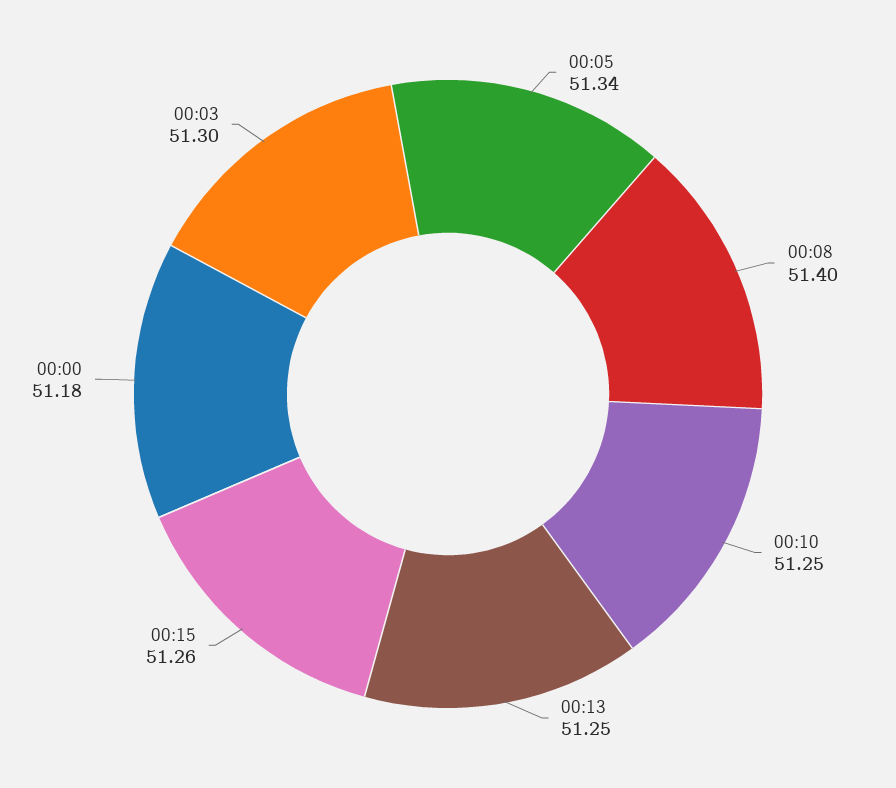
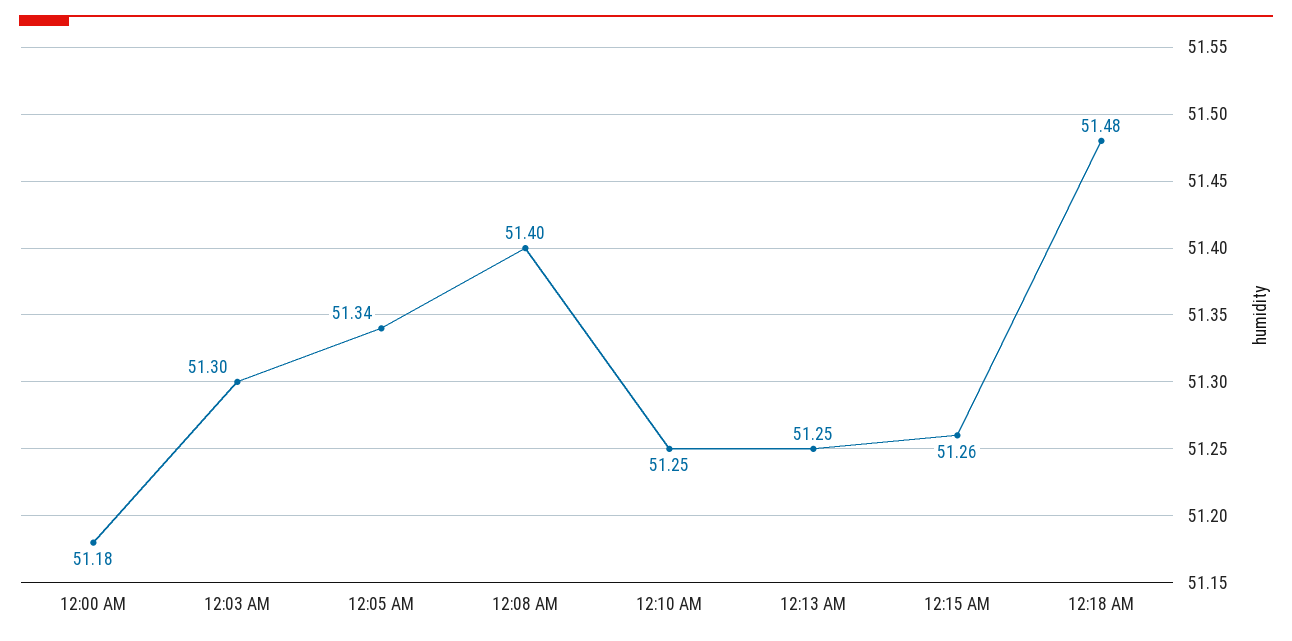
12:18 AM: none -> 51.48

